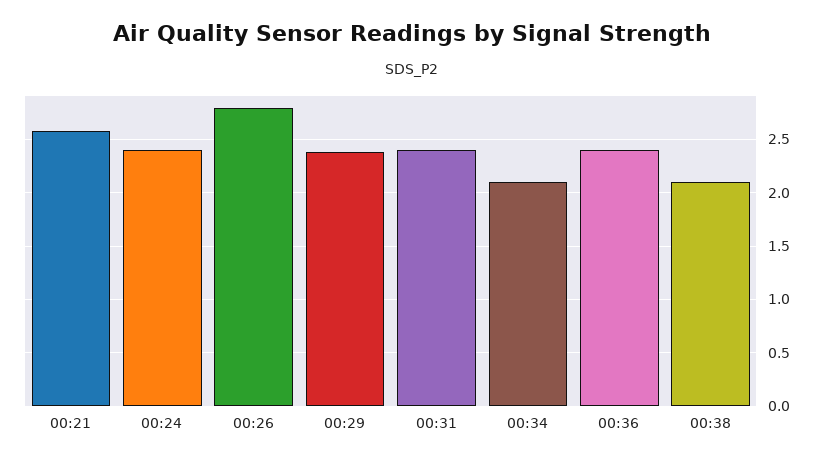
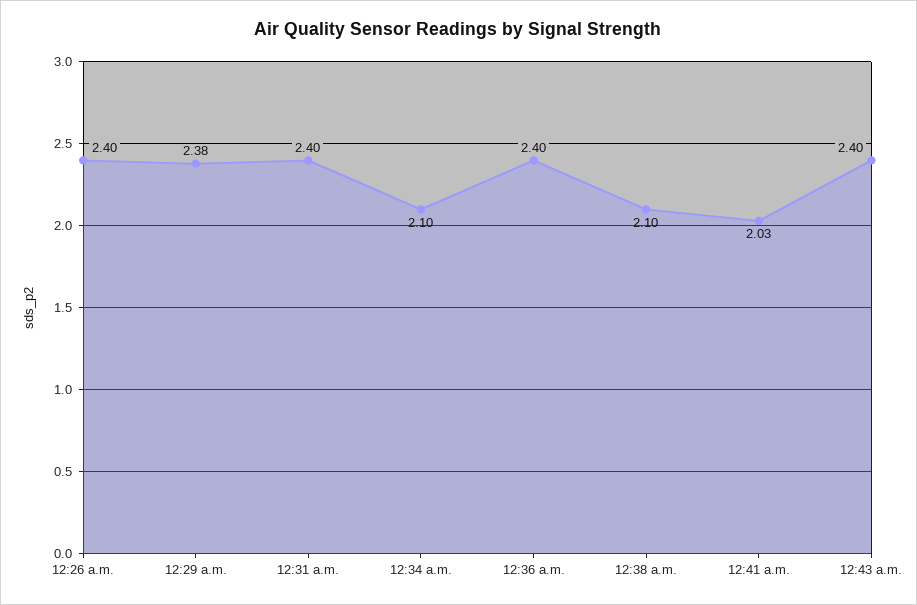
00:21: 2.6 -> none
00:24: 2.4 -> none
00:26: 2.8 -> 2.4
12:41 a.m.: none -> 2.03
12:43 a.m.: none -> 2.4

